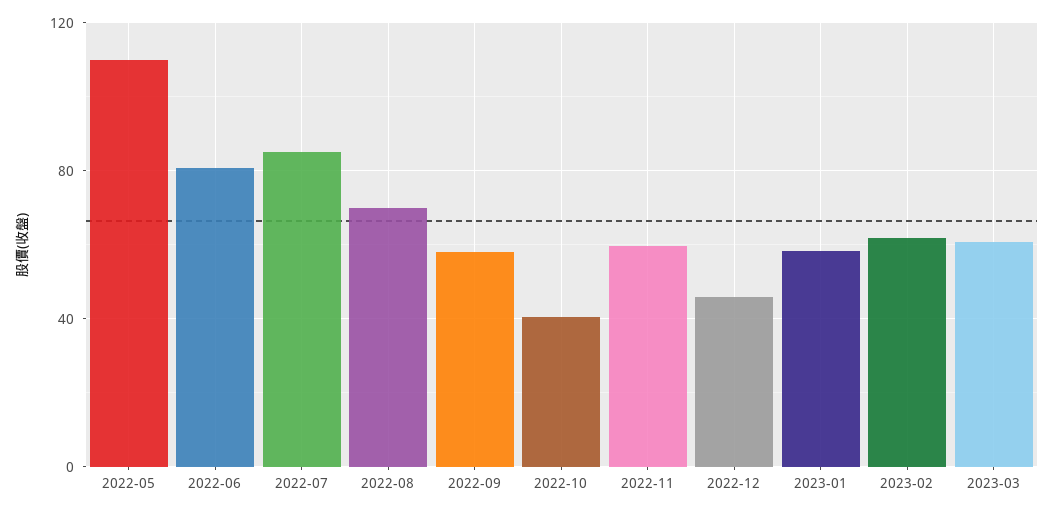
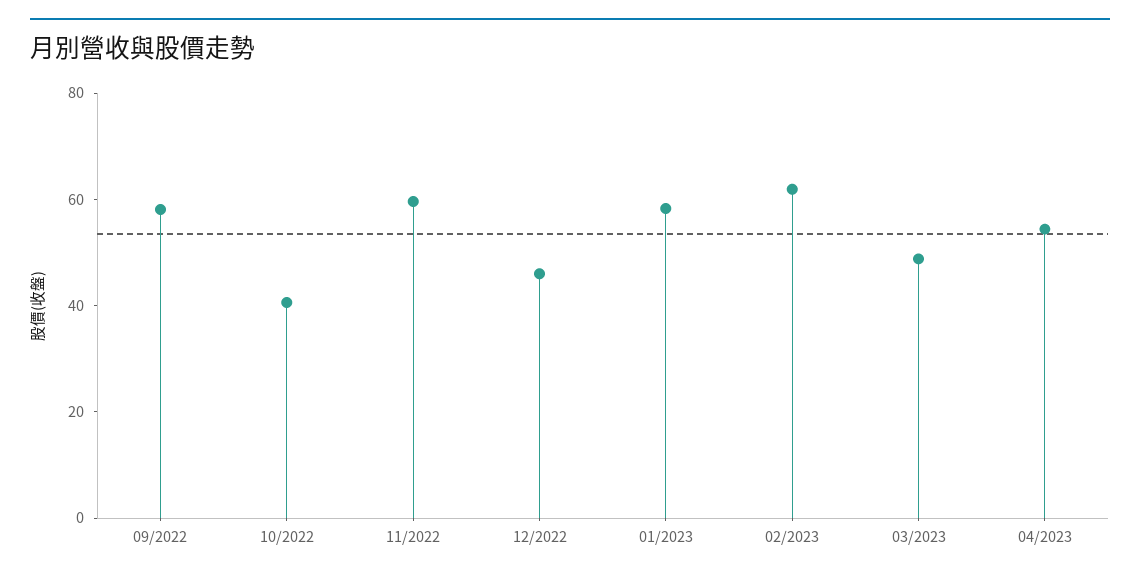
2022-05: 110 -> none
2022-06: 80 -> none
2022-07: 85 -> none
2022-08: 70 -> none
2023-03: 60 -> 50
04/2023: none -> 55

